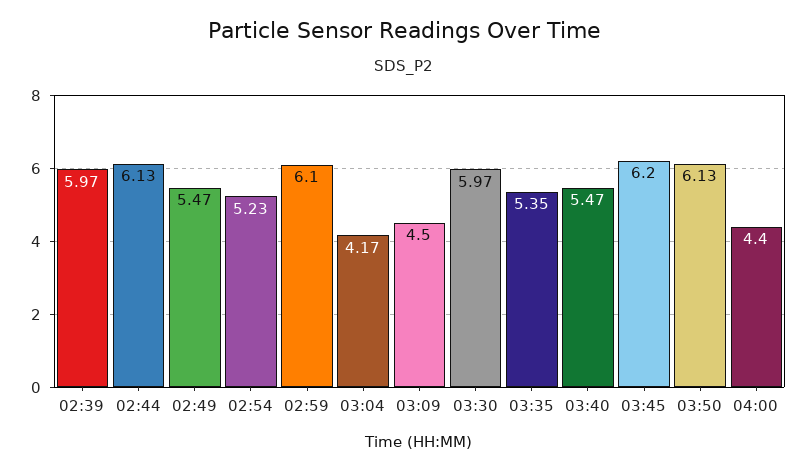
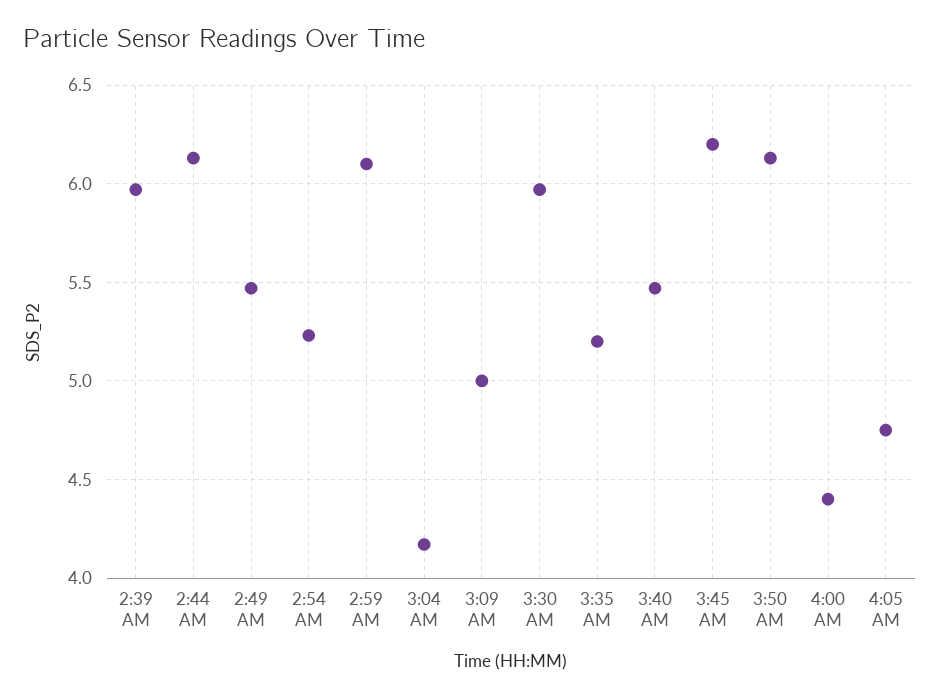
03:09: 4.5 -> 5
03:35: 5.35 -> 5.2
4:05 AM: none -> 4.75

